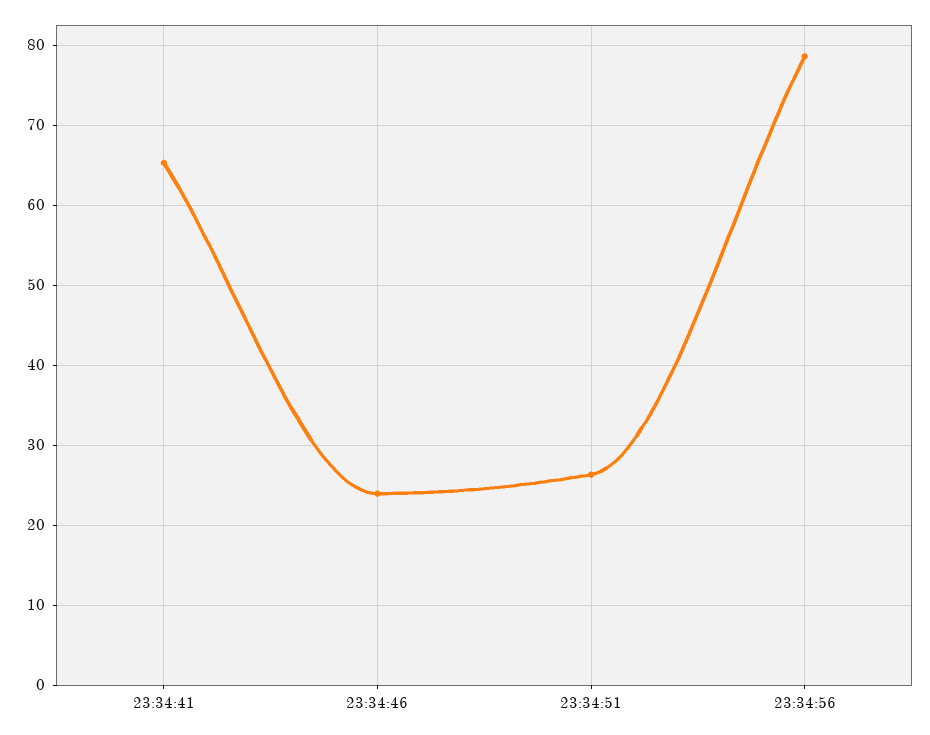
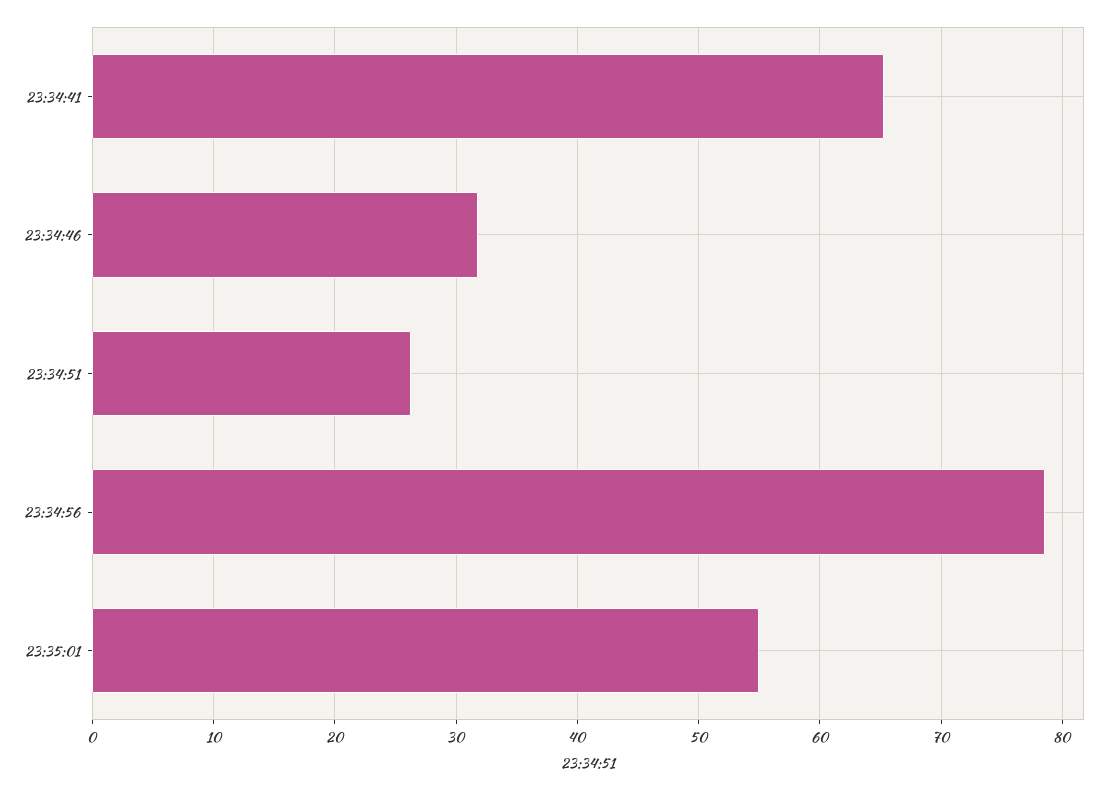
23:34:46: 24 -> 32
23:35:01: none -> 55

